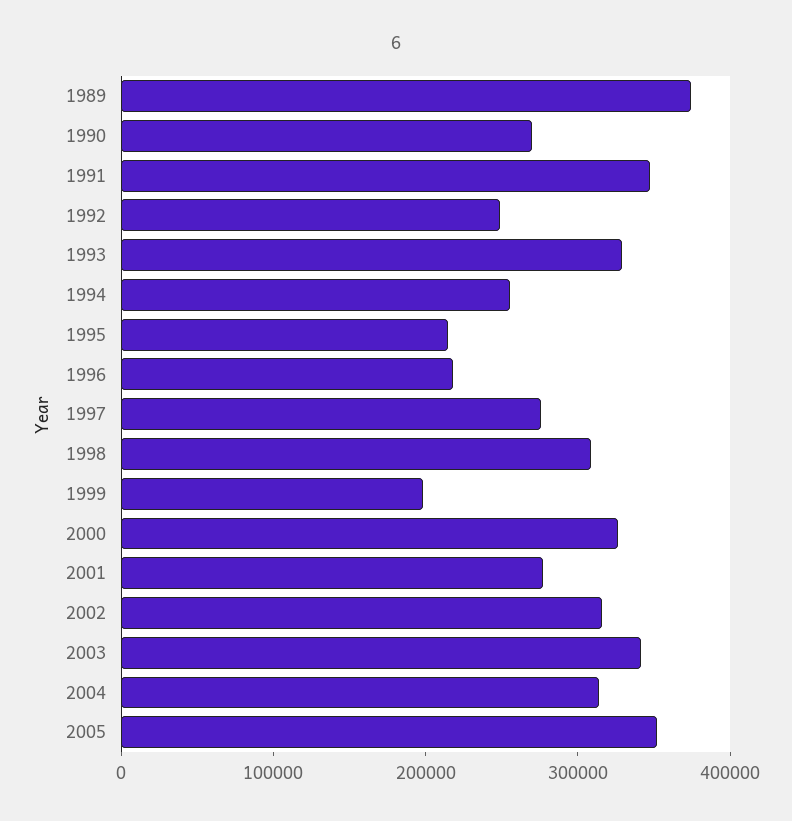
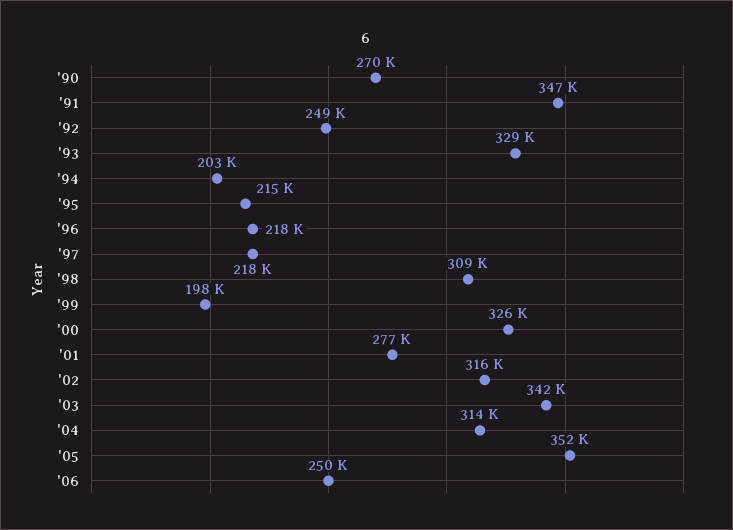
1989: 380000 -> none
1994: 260000 -> 203000
1997: 280000 -> 218000
'06: none -> 250000

